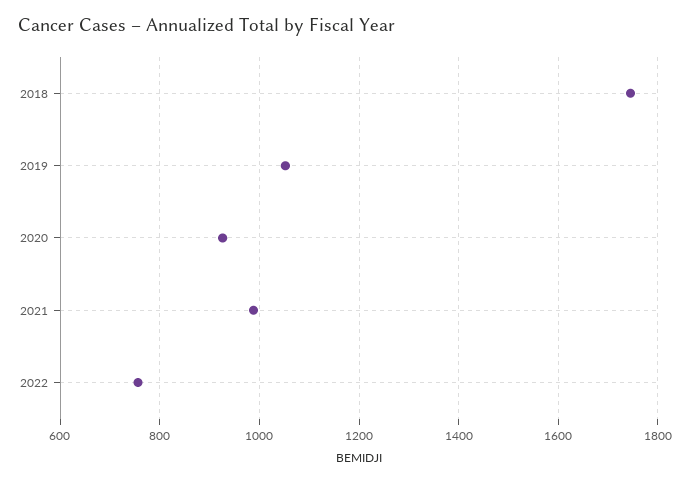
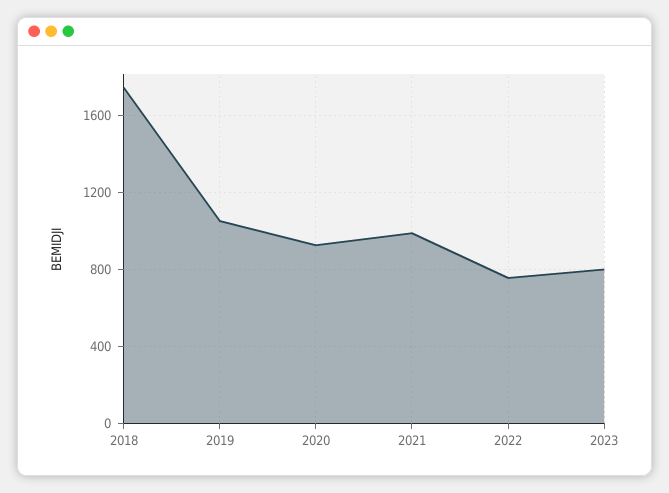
2023: none -> 800

